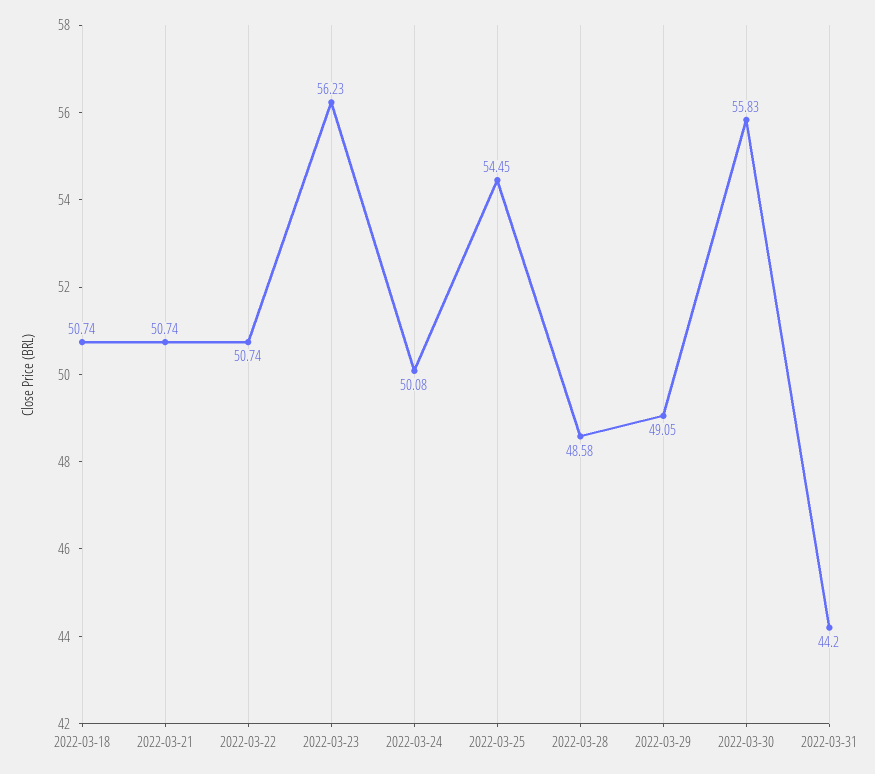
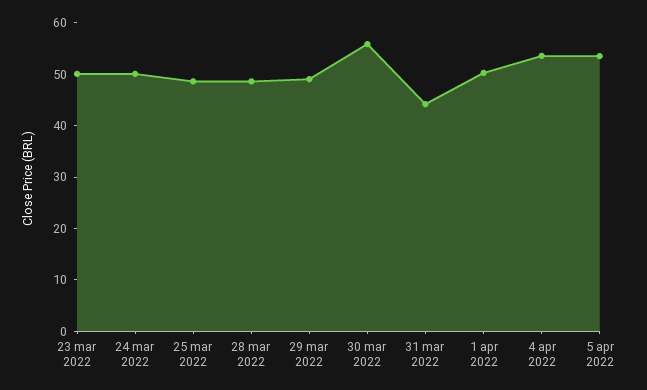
2022-03-18: 50.74 -> none
2022-03-21: 50.74 -> none
2022-03-22: 50.74 -> none
2022-03-23: 56.23 -> 50
2022-03-25: 54.45 -> 48
1 apr 2022: none -> 50
4 apr 2022: none -> 54
5 apr 2022: none -> 54

